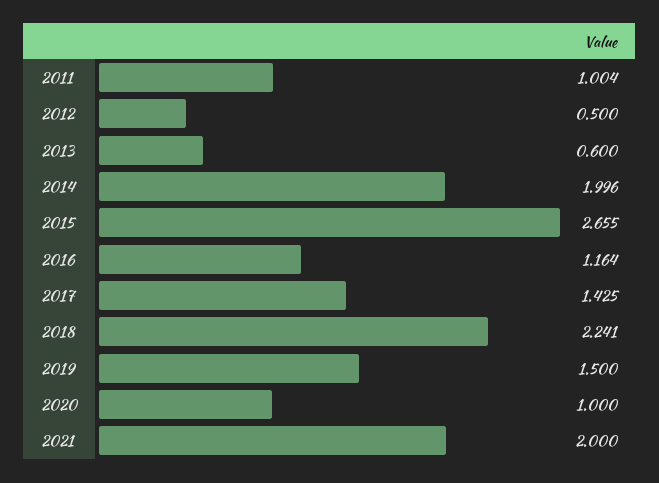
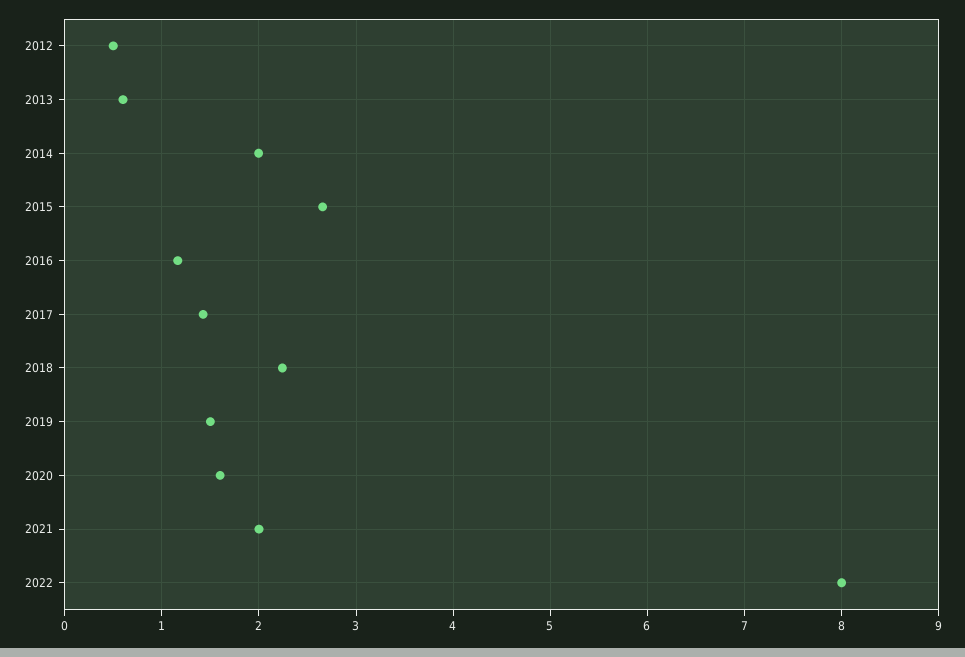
2011: 1.004 -> none
2020: 1 -> 1.6
2022: none -> 8

